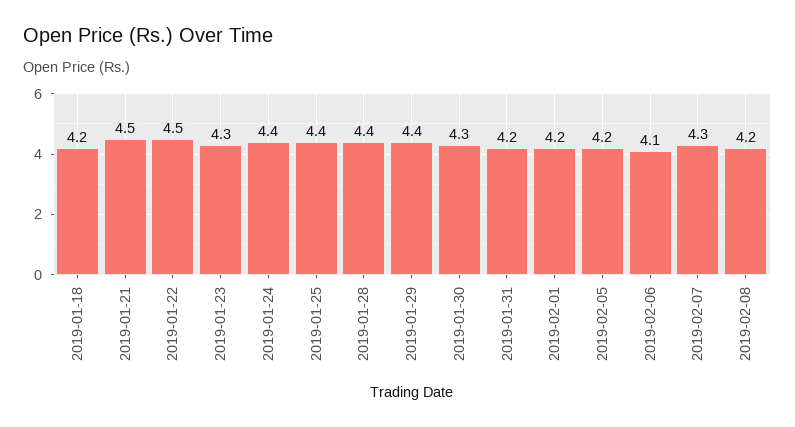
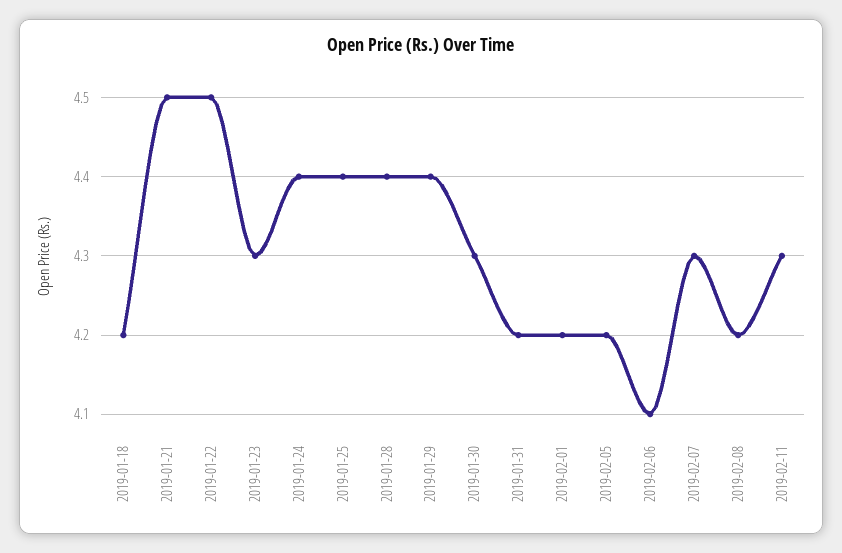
2019-02-11: none -> 4.3

